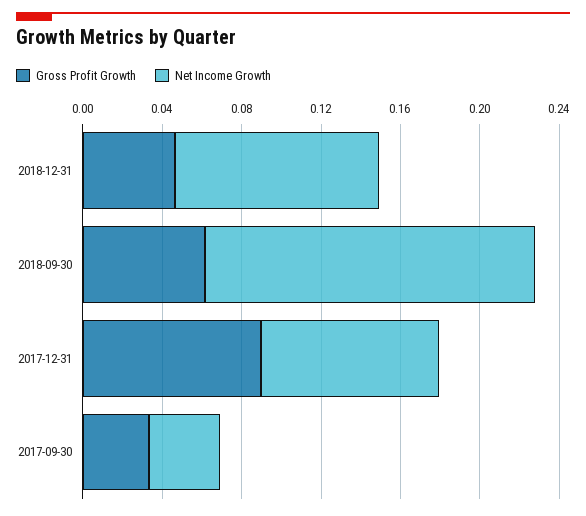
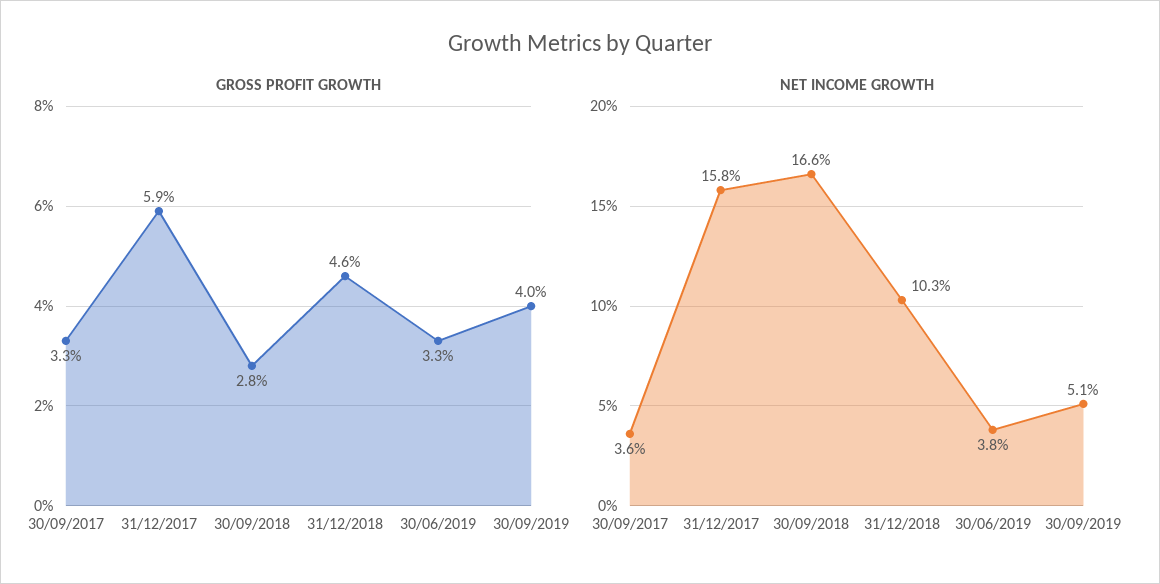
Gross Profit Growth, 2018-09-30: 0.06 -> 0.028
Gross Profit Growth, 2017-12-31: 0.09 -> 0.059
Net Income Growth, 2017-12-31: 0.09 -> 0.158
Gross Profit Growth, 30/06/2019: none -> 0.033
Gross Profit Growth, 30/09/2019: none -> 0.04
Net Income Growth, 30/06/2019: none -> 0.038
Net Income Growth, 30/09/2019: none -> 0.051

